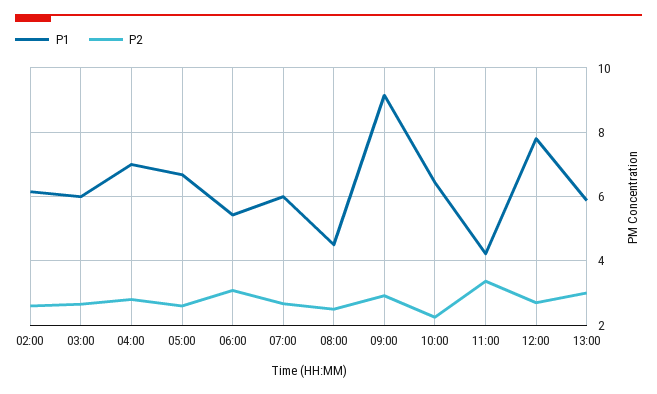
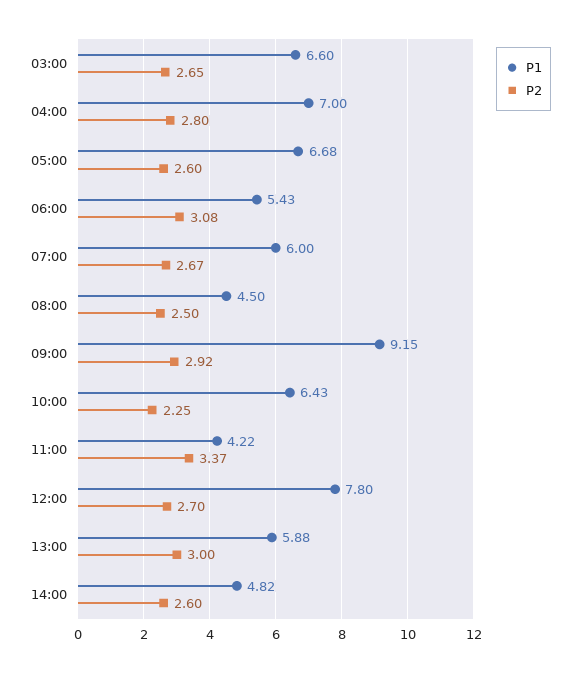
P1, 02:00: 6.2 -> none
P2, 02:00: 2.6 -> none
P1, 03:00: 6 -> 6.6
P1, 14:00: none -> 4.82
P2, 14:00: none -> 2.6

